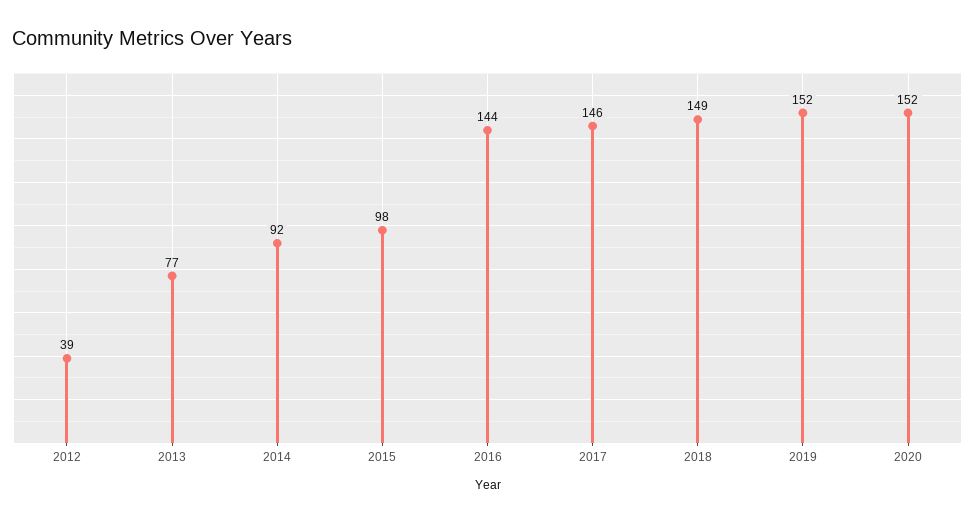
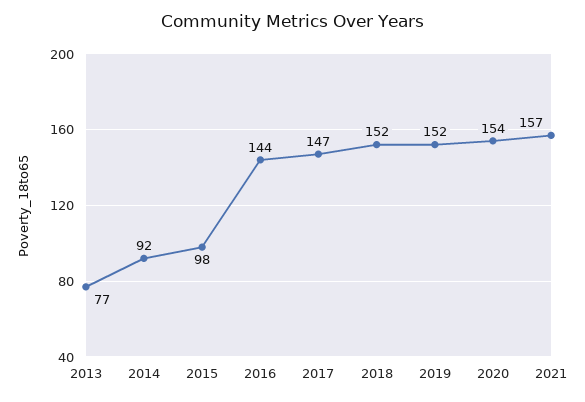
2012: 39 -> none
2017: 146 -> 147
2018: 149 -> 152
2020: 152 -> 154
2021: none -> 157

